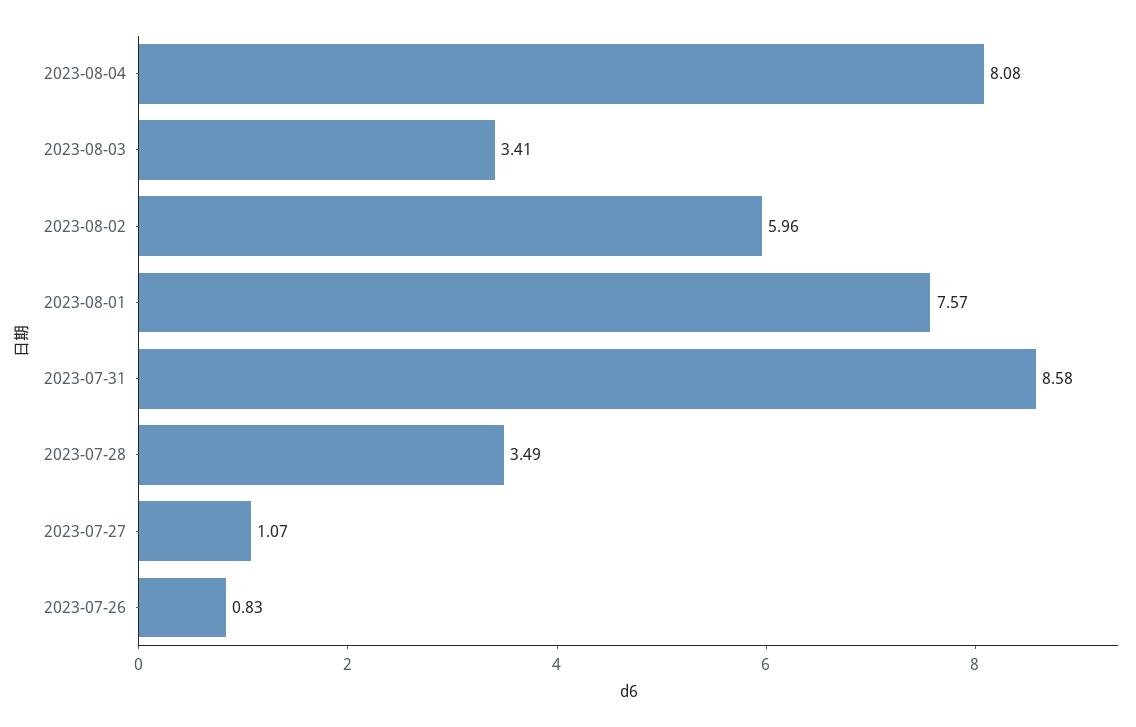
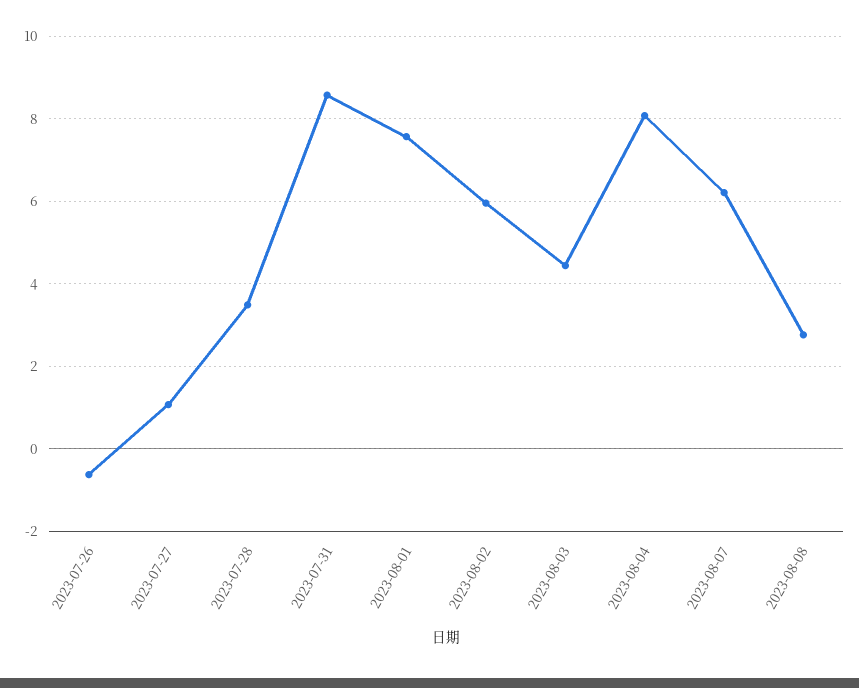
2023-08-03: 3.41 -> 4.4
2023-07-26: 0.83 -> -0.6
2023-08-07: none -> 6.2
2023-08-08: none -> 2.8

